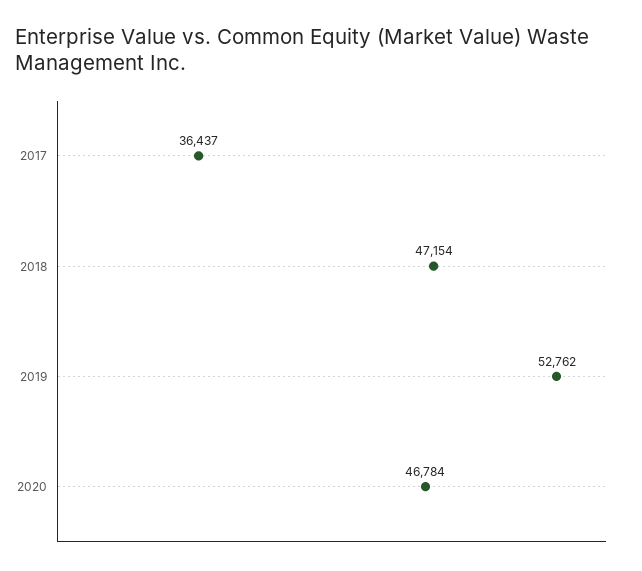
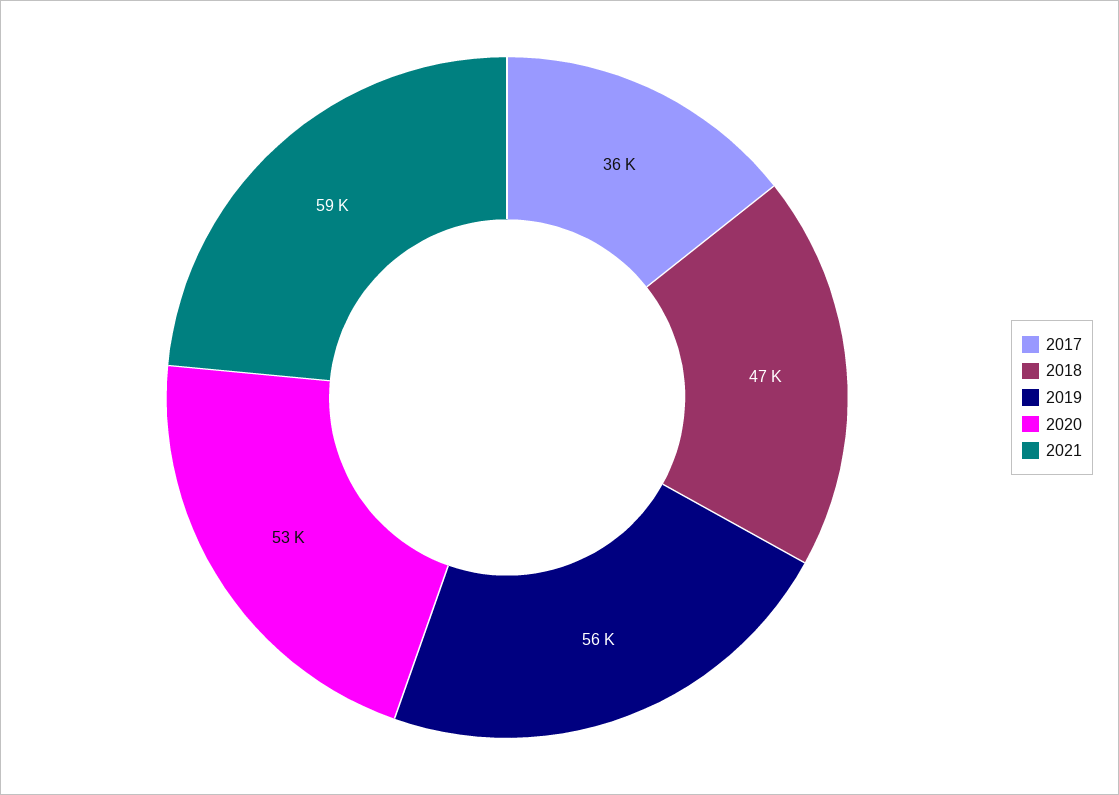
2019: 52762 -> 56000
2020: 46784 -> 53000
2021: none -> 59000

